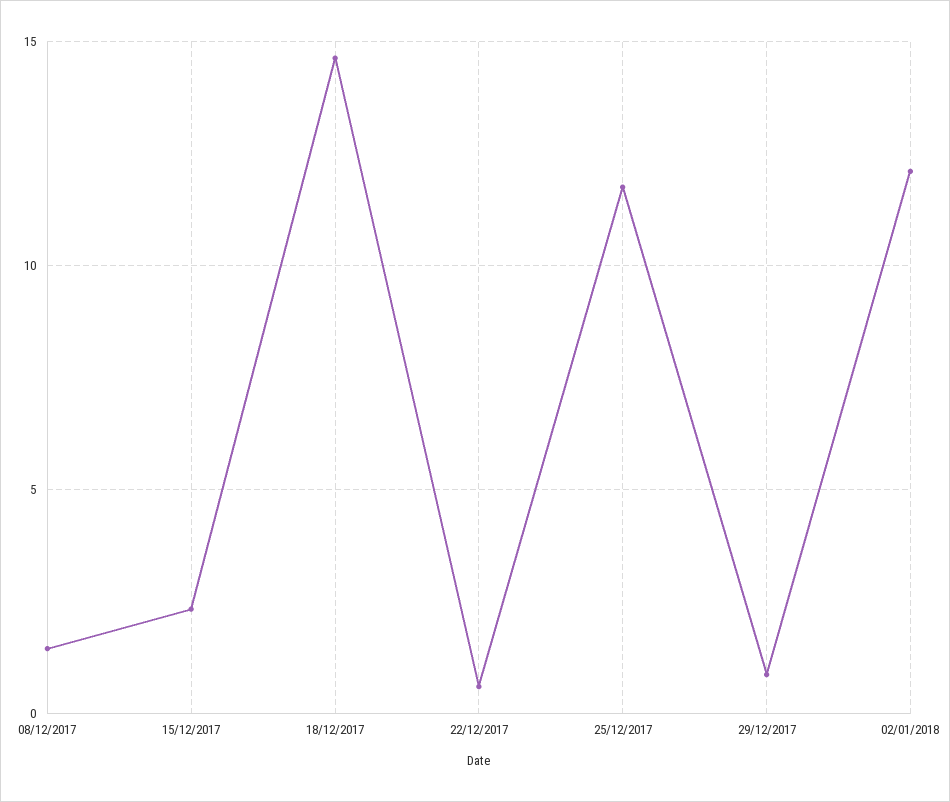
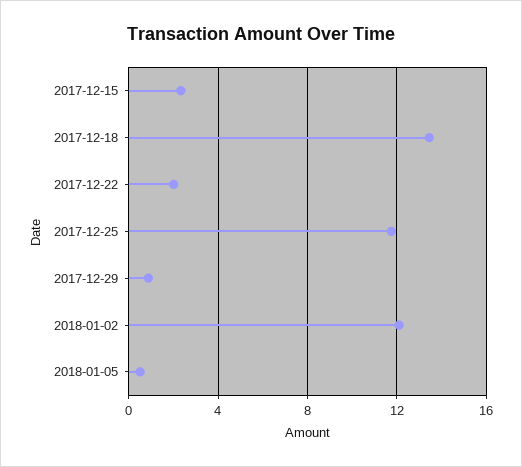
08/12/2017: 1.5 -> none
18/12/2017: 14.5 -> 13.5
22/12/2017: 0.5 -> 2
2018-01-05: none -> 0.5

